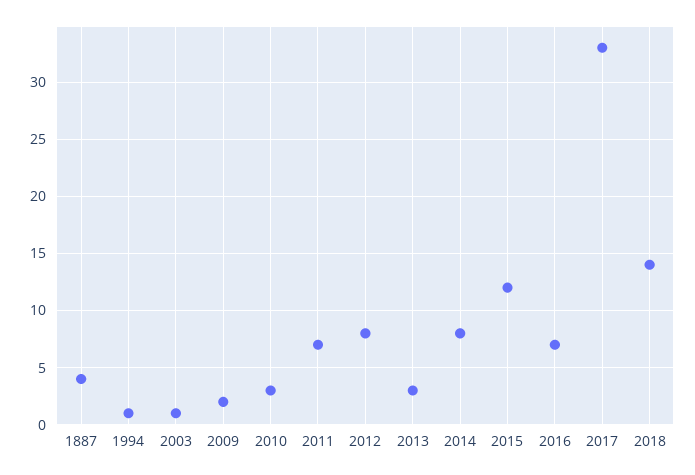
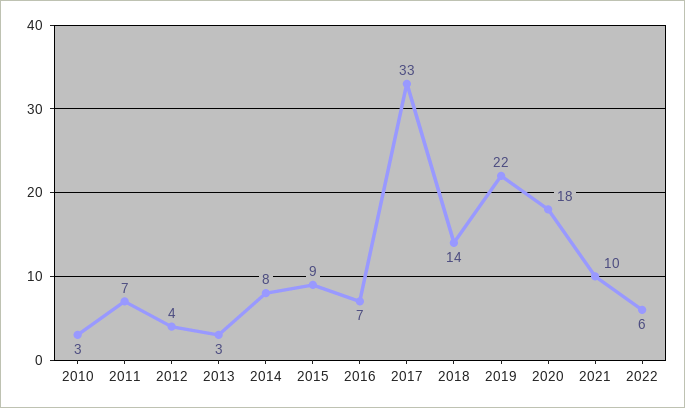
1887: 4 -> none
1994: 1 -> none
2003: 1 -> none
2009: 2 -> none
2012: 8 -> 4
2015: 12 -> 9
2019: none -> 22
2020: none -> 18
2021: none -> 10
2022: none -> 6

